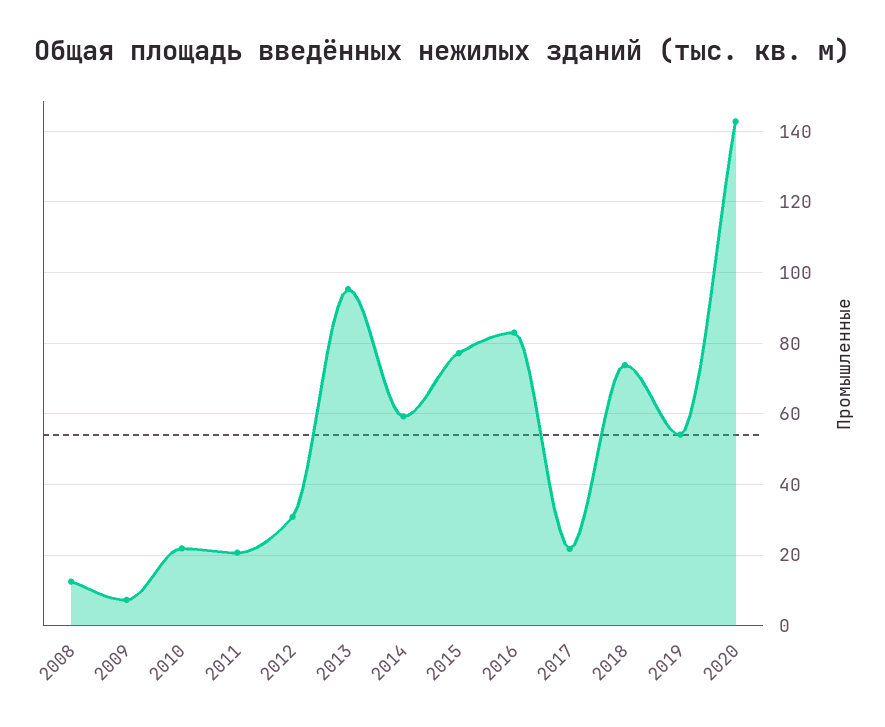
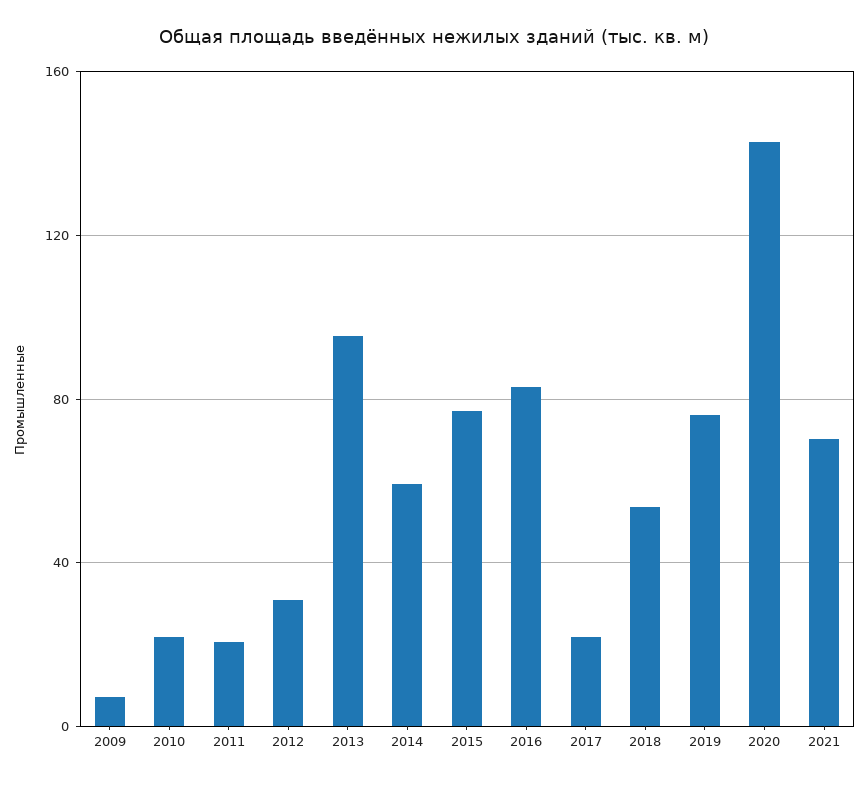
2008: 12 -> none
2018: 74 -> 55
2019: 54 -> 75
2021: none -> 70

